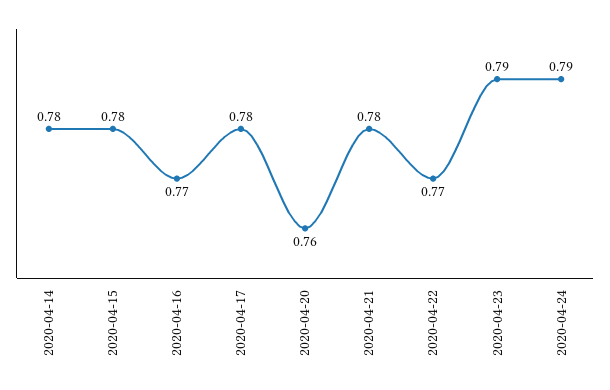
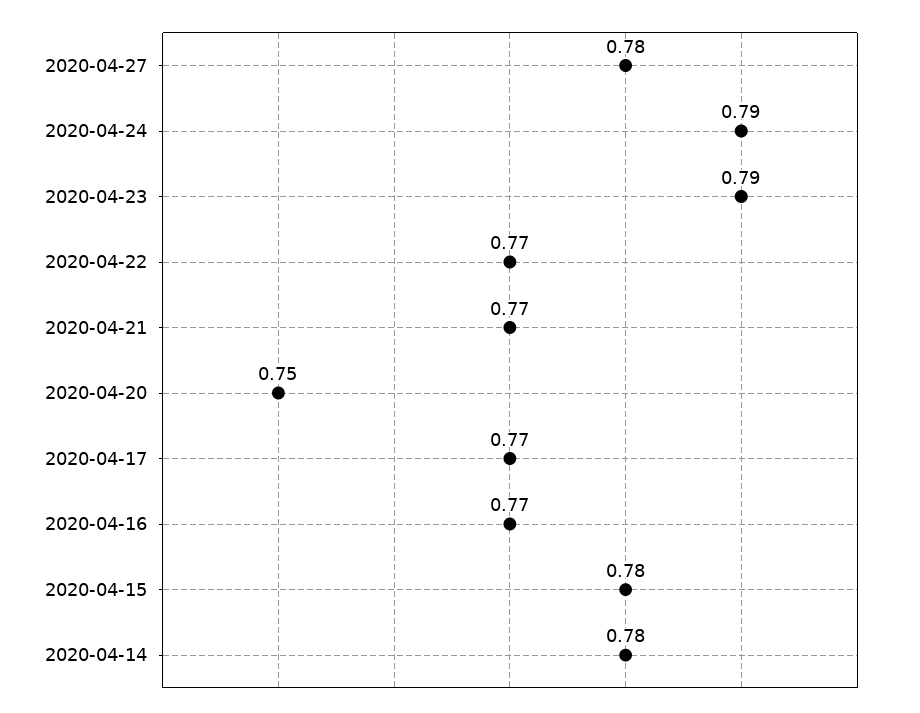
2020-04-17: 0.78 -> 0.77
2020-04-20: 0.76 -> 0.75
2020-04-21: 0.78 -> 0.77
2020-04-27: none -> 0.78

